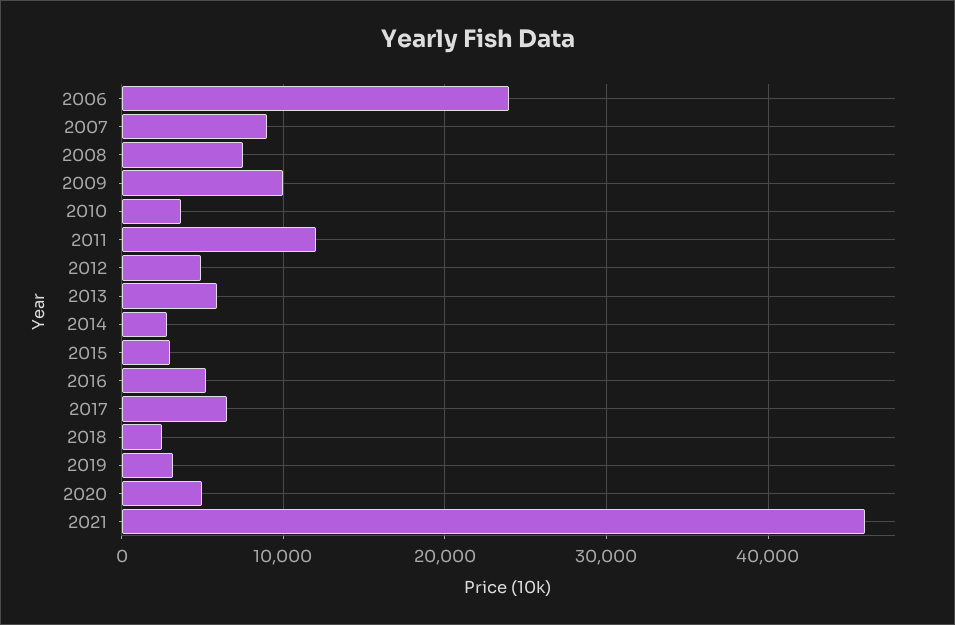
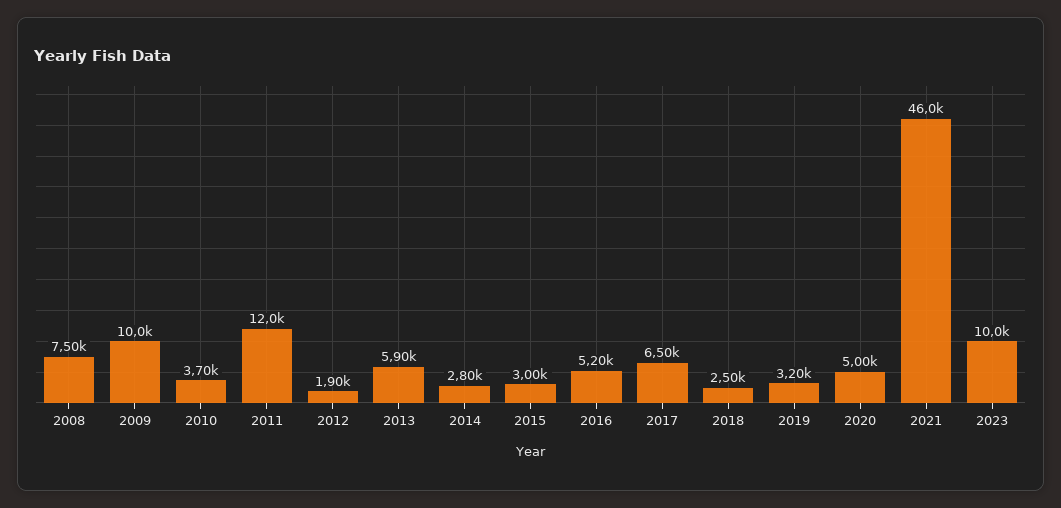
2006: 24000 -> none
2007: 9000 -> none
2012: 5000 -> 1900
2023: none -> 10000

